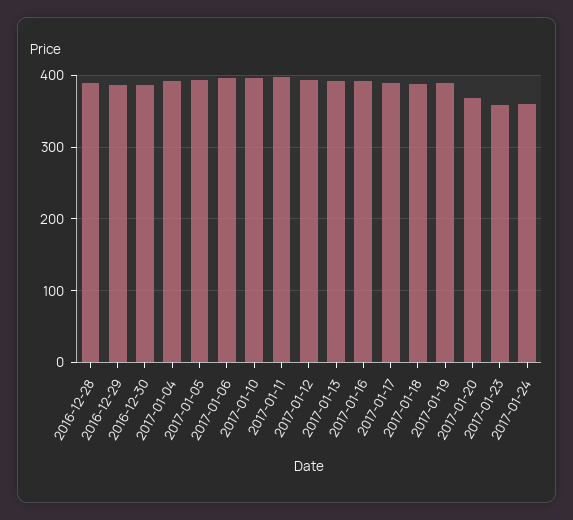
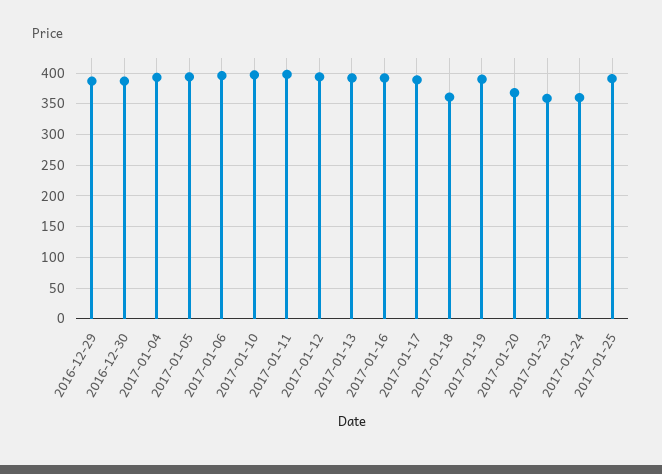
2016-12-28: 390 -> none
2017-01-18: 390 -> 360
2017-01-25: none -> 390

